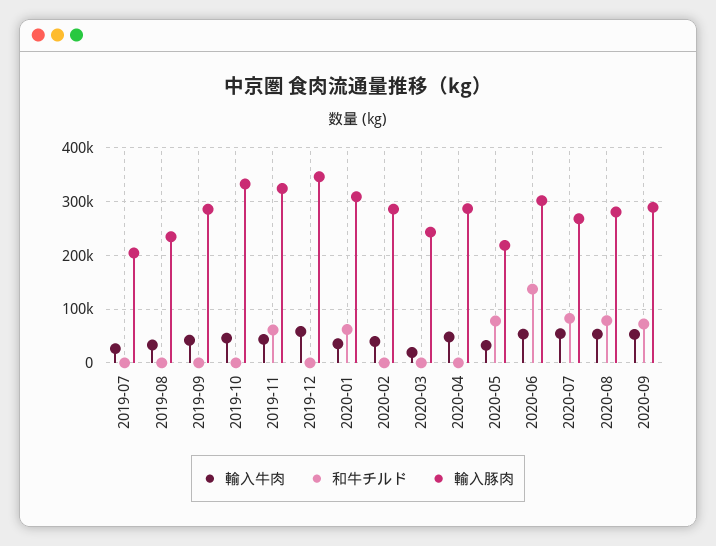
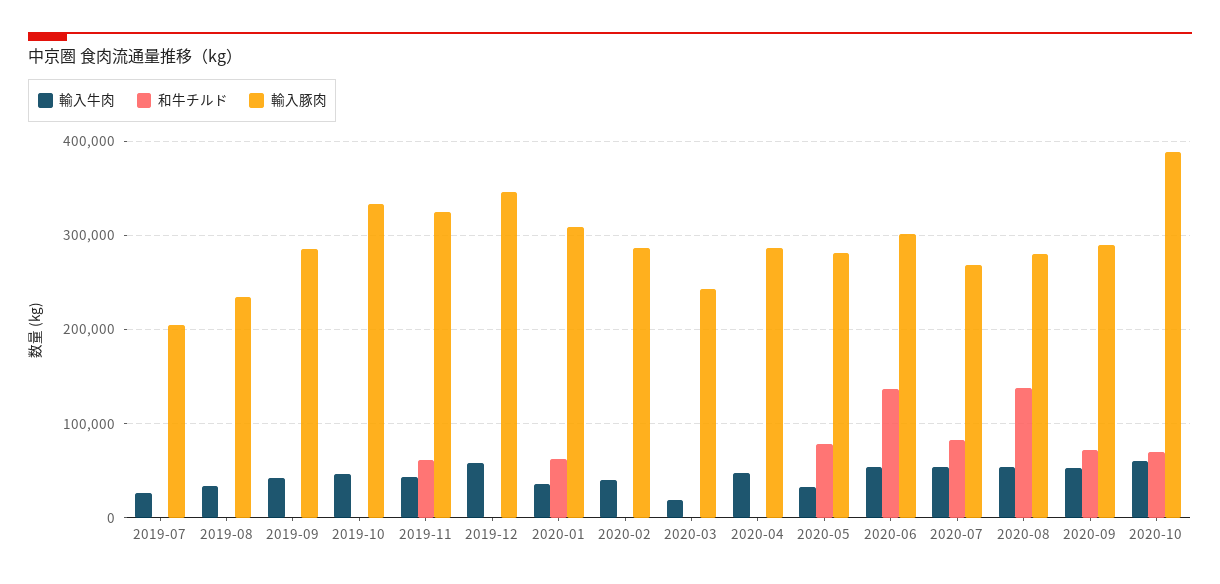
輸入豚肉, 2020-05: 220000 -> 280000
和牛チルド, 2020-08: 80000 -> 140000
輸入牛肉, 2020-10: none -> 60000
和牛チルド, 2020-10: none -> 70000
輸入豚肉, 2020-10: none -> 390000

